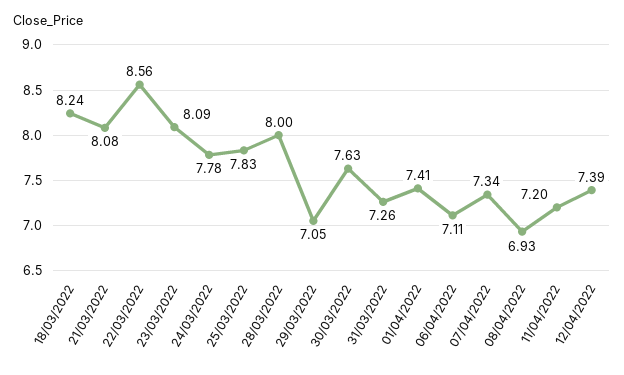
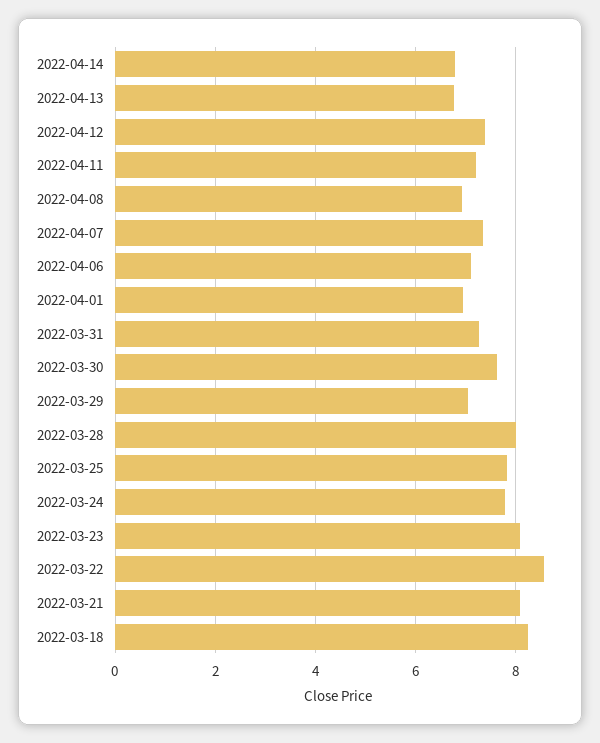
01/04/2022: 7.41 -> 7
2022-04-14: none -> 6.8
2022-04-13: none -> 6.8

